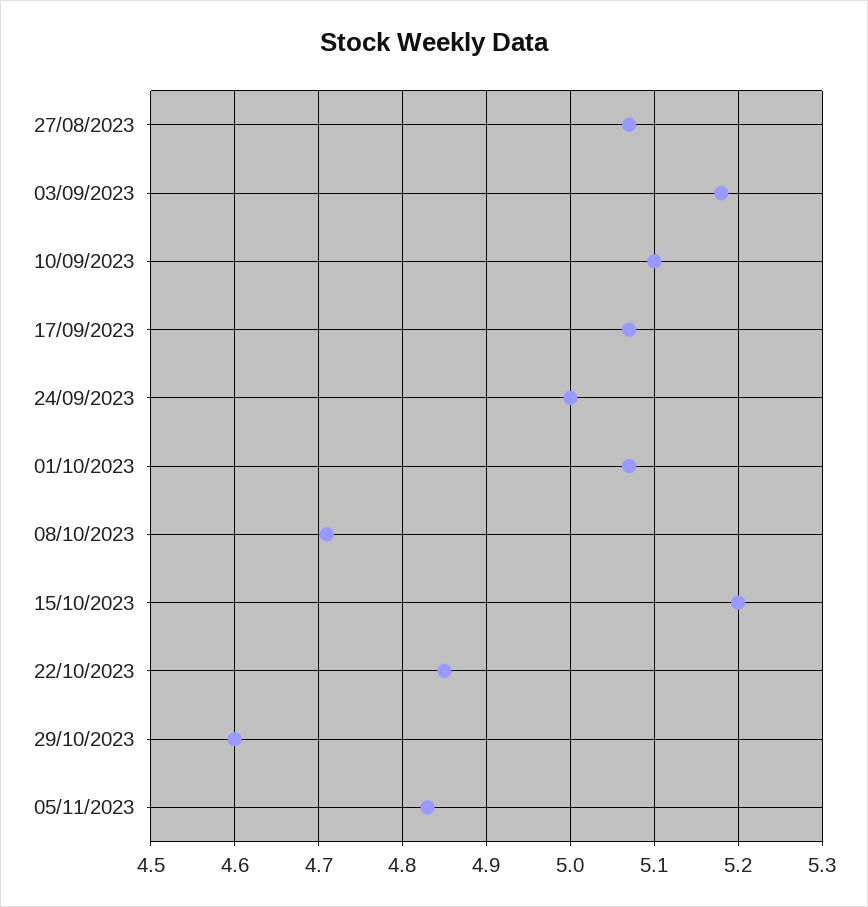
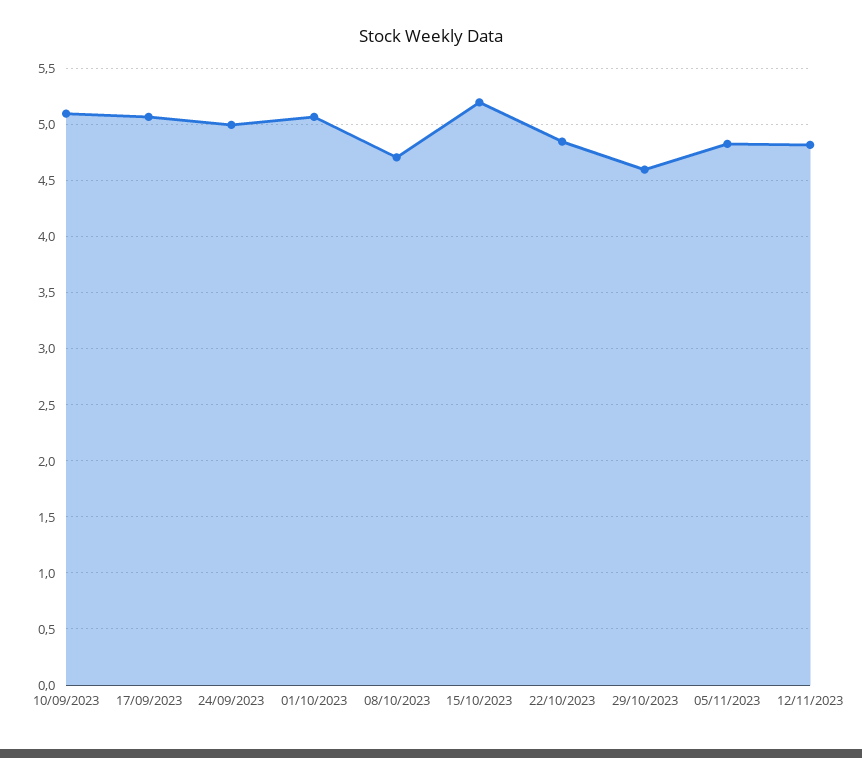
27/08/2023: 5.07 -> none
03/09/2023: 5.18 -> none
12/11/2023: none -> 4.8

